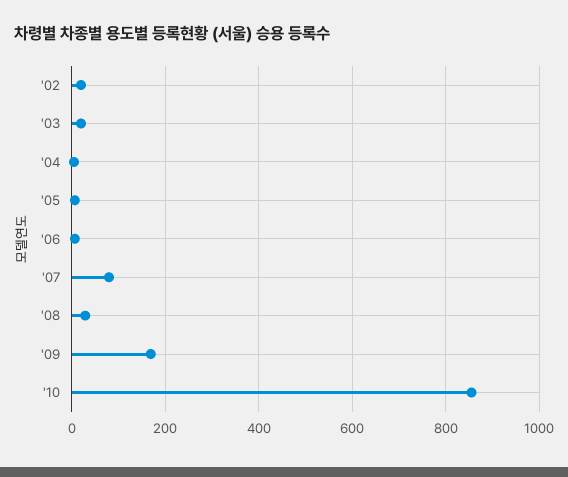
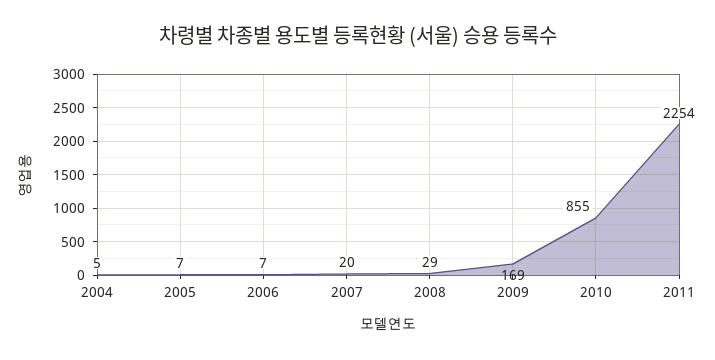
'02: 20 -> none
'03: 20 -> none
'07: 80 -> 20
2011: none -> 2254

